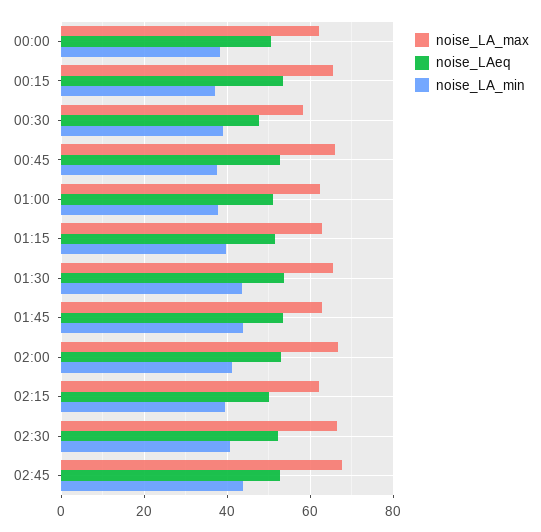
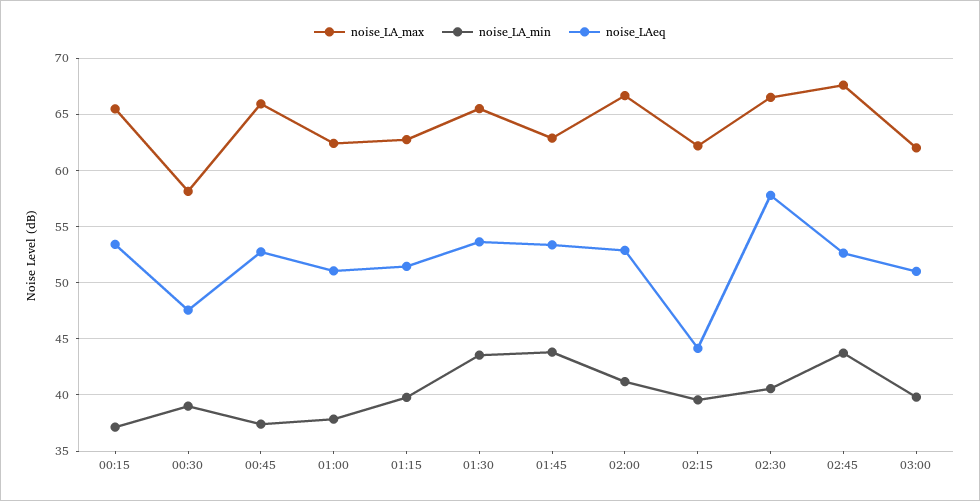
noise_LA_max, 00:00: 62 -> none
noise_LAeq, 00:00: 50 -> none
noise_LA_min, 00:00: 38 -> none
noise_LAeq, 02:15: 50 -> 44
noise_LAeq, 02:30: 52 -> 58
noise_LA_max, 03:00: none -> 62
noise_LA_min, 03:00: none -> 40
noise_LAeq, 03:00: none -> 51

